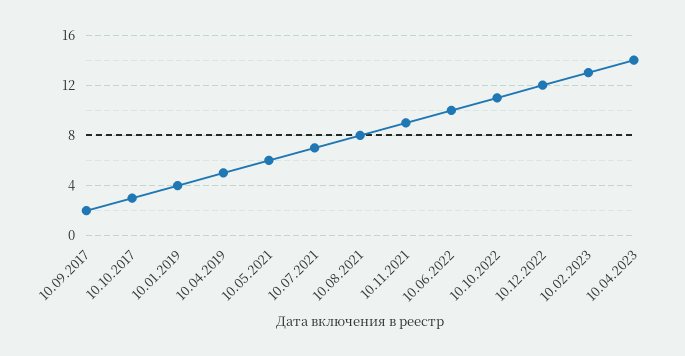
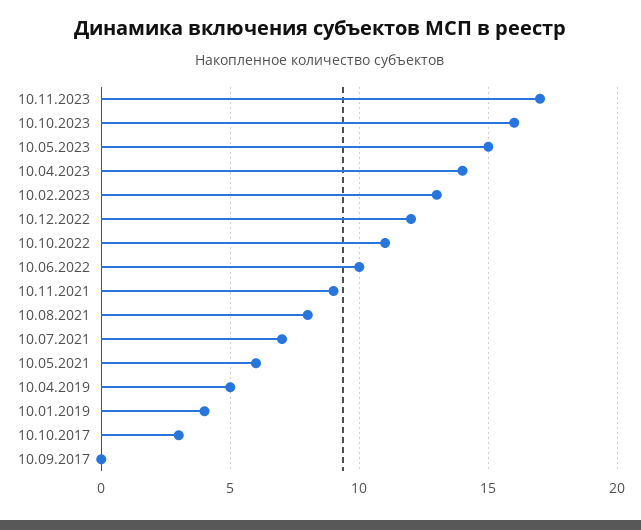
10.09.2017: 2 -> 0
10.11.2023: none -> 17
10.10.2023: none -> 16
10.05.2023: none -> 15

